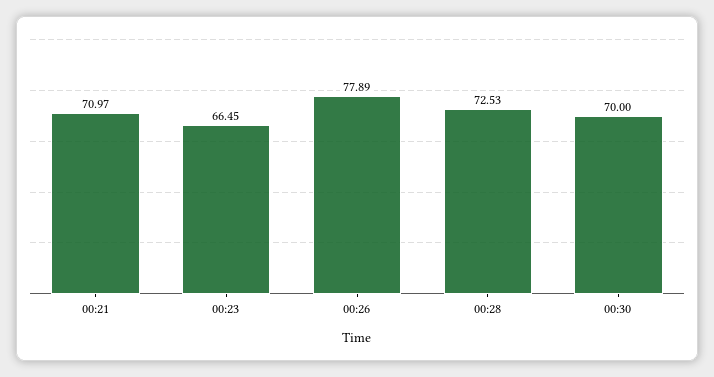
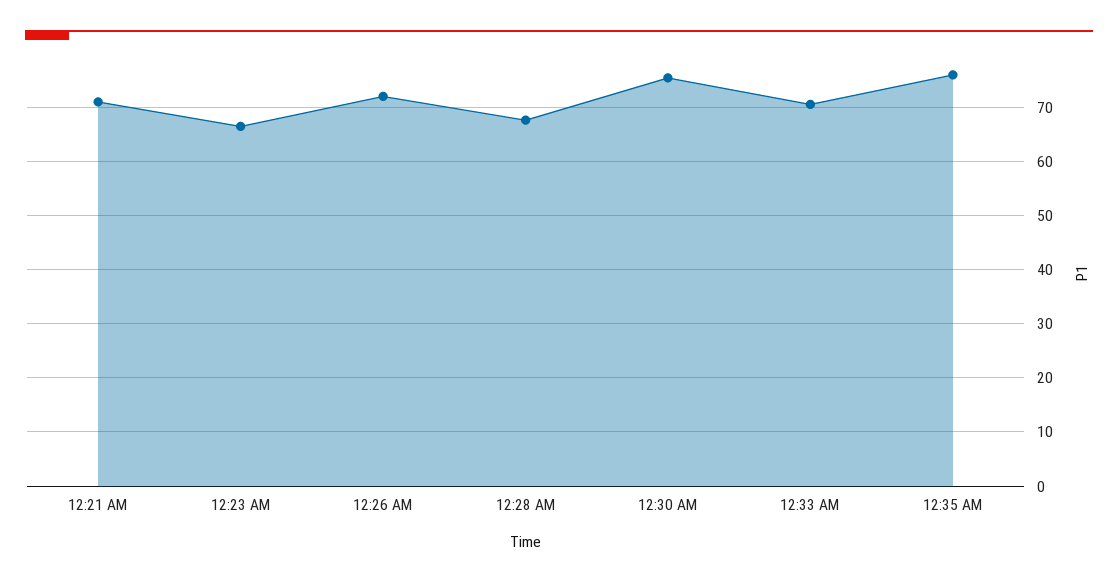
00:26: 77.89 -> 72
00:28: 72.53 -> 68
00:30: 70 -> 76
12:33 AM: none -> 70
12:35 AM: none -> 76

